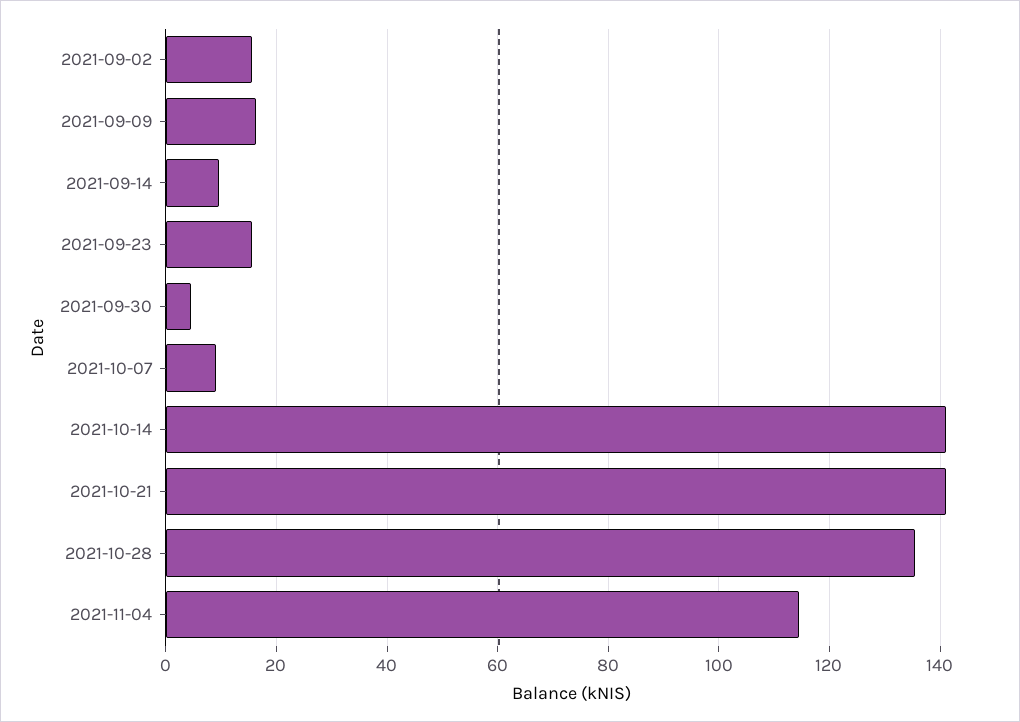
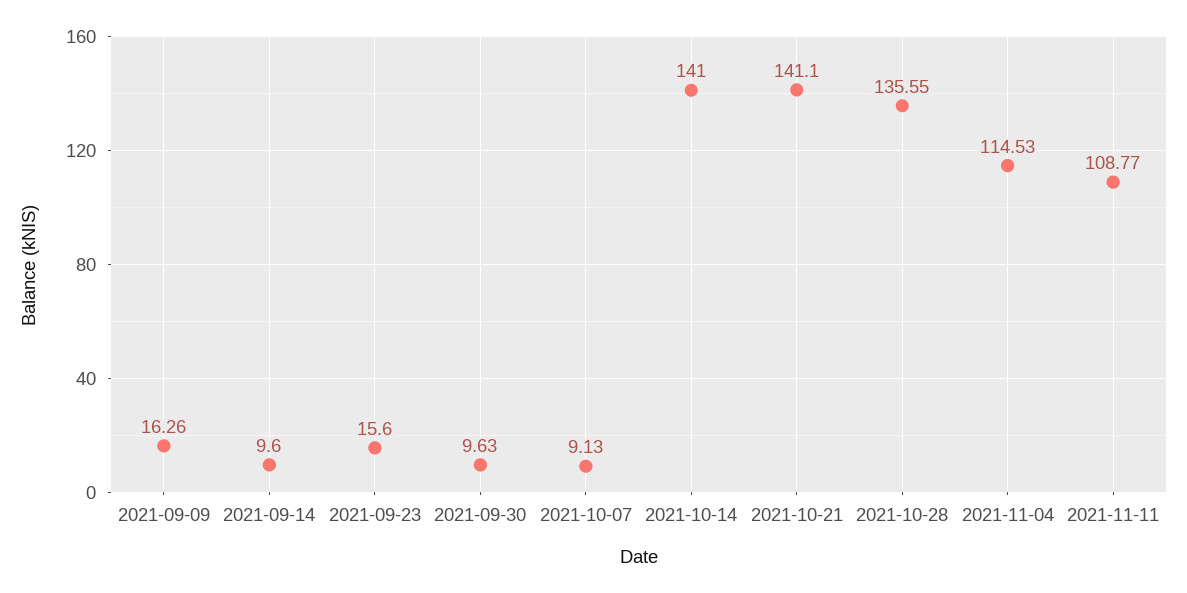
2021-09-02: 16 -> none
2021-09-30: 4 -> 9.63
2021-11-11: none -> 108.77

